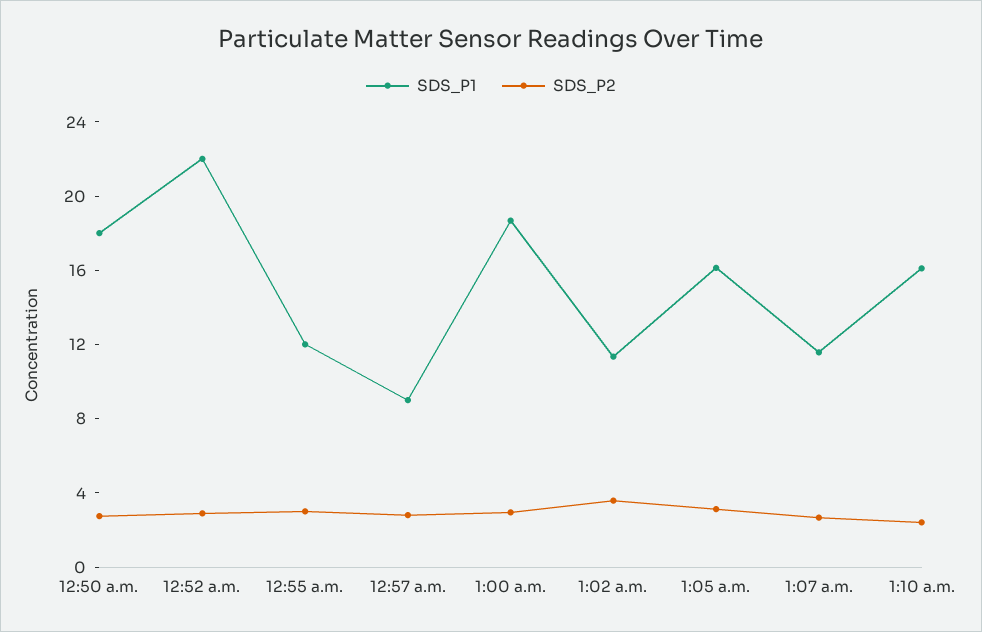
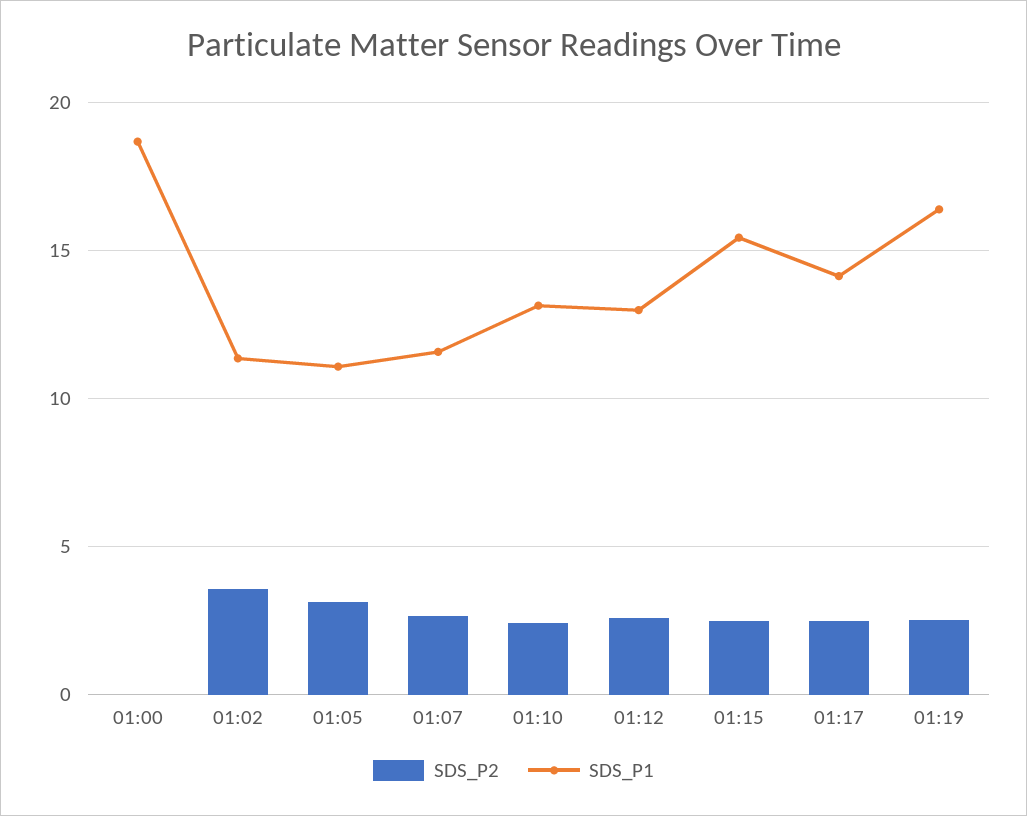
SDS_P1, 12:50 a.m.: 18 -> none
SDS_P2, 12:50 a.m.: 3 -> none
SDS_P1, 12:52 a.m.: 22 -> none
SDS_P2, 12:52 a.m.: 3 -> none
SDS_P1, 12:55 a.m.: 12 -> none
SDS_P2, 12:55 a.m.: 3 -> none
SDS_P1, 12:57 a.m.: 9 -> none
SDS_P2, 12:57 a.m.: 3 -> none
SDS_P2, 1:00 a.m.: 3 -> 0
SDS_P1, 1:05 a.m.: 16 -> 11
SDS_P1, 1:10 a.m.: 16 -> 13
SDS_P2, 01:12: none -> 2.5
SDS_P1, 01:12: none -> 13
SDS_P2, 01:15: none -> 2.5
SDS_P1, 01:15: none -> 15.5
SDS_P2, 01:17: none -> 2.5
SDS_P1, 01:17: none -> 14
SDS_P2, 01:19: none -> 2.5
SDS_P1, 01:19: none -> 16.5

